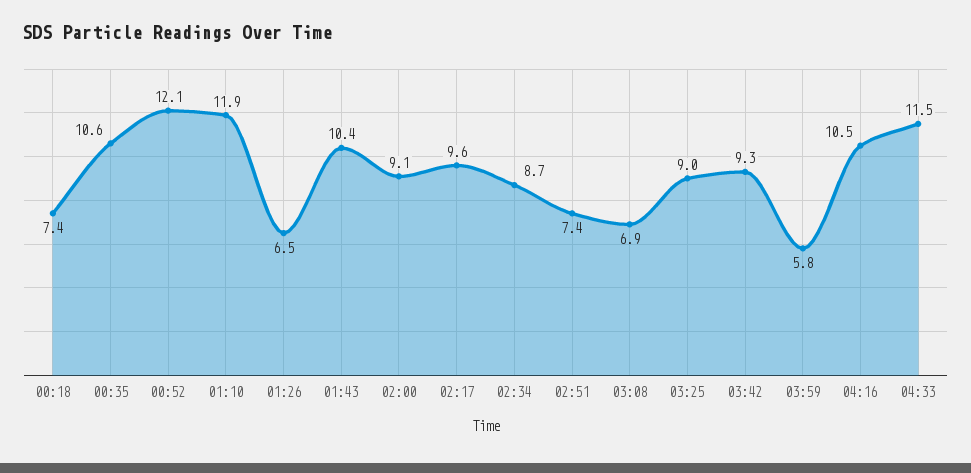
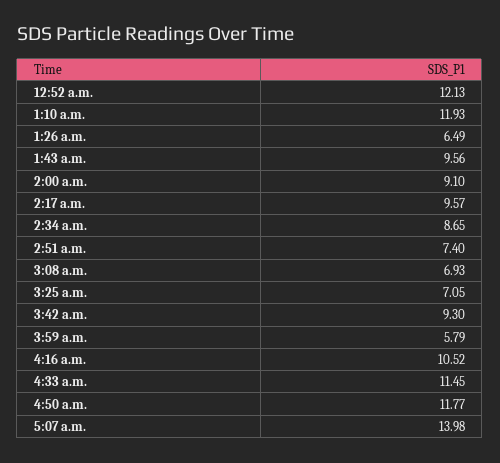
00:18: 7.4 -> none
00:35: 10.6 -> none
01:43: 10.4 -> 9.56
03:25: 9 -> 7.05
4:50 a.m.: none -> 11.77
5:07 a.m.: none -> 13.98

